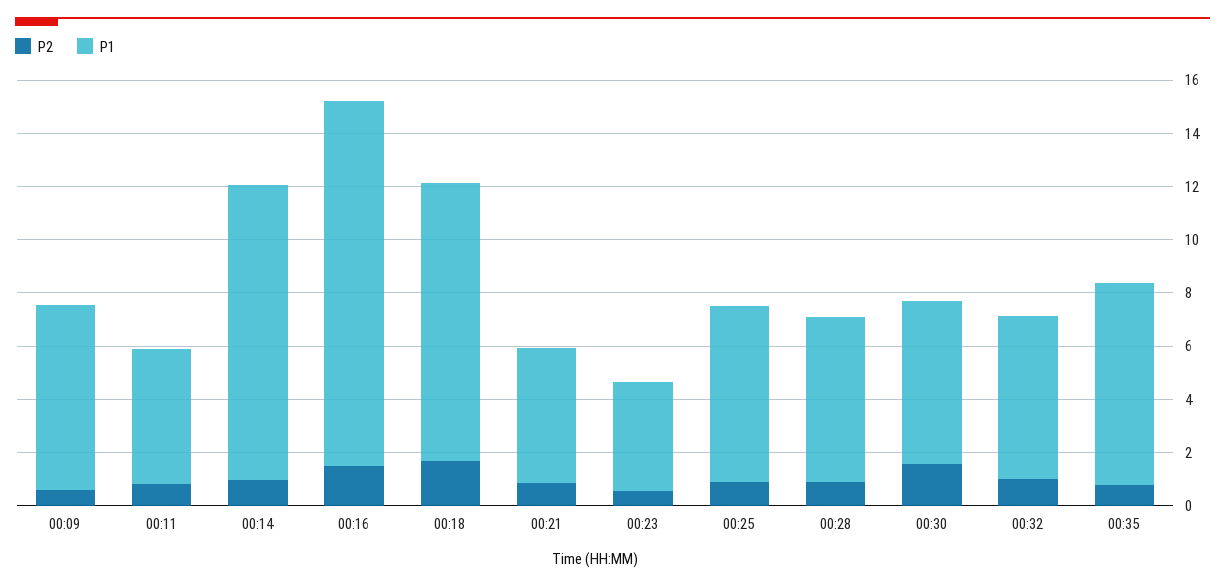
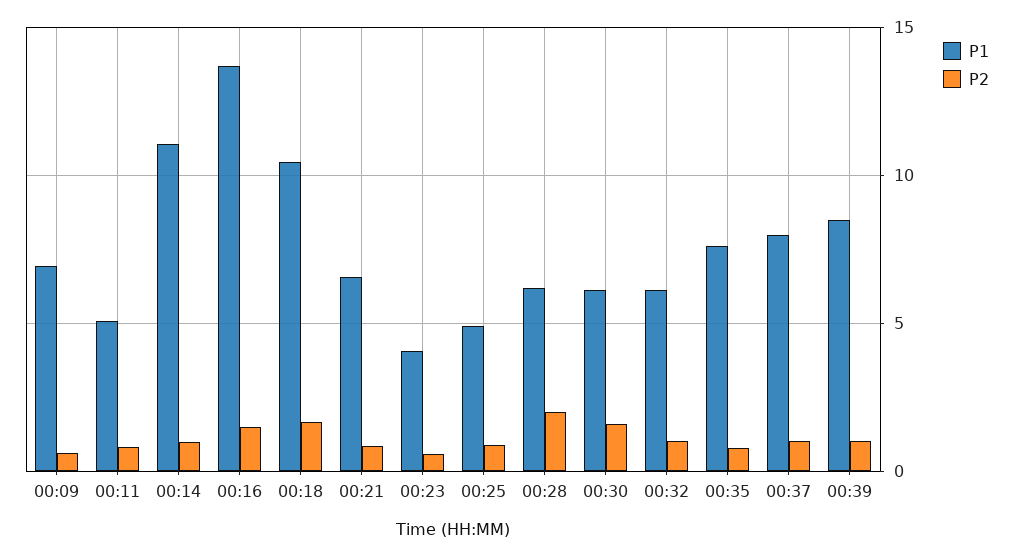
P1, 00:21: 5 -> 6.5
P1, 00:25: 6.5 -> 5
P2, 00:28: 1 -> 2
P1, 00:37: none -> 8
P2, 00:37: none -> 1
P1, 00:39: none -> 8.5
P2, 00:39: none -> 1

